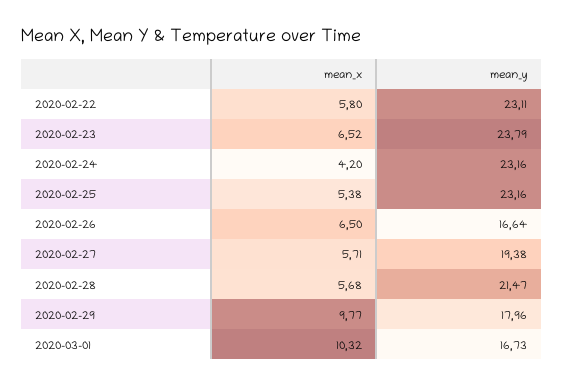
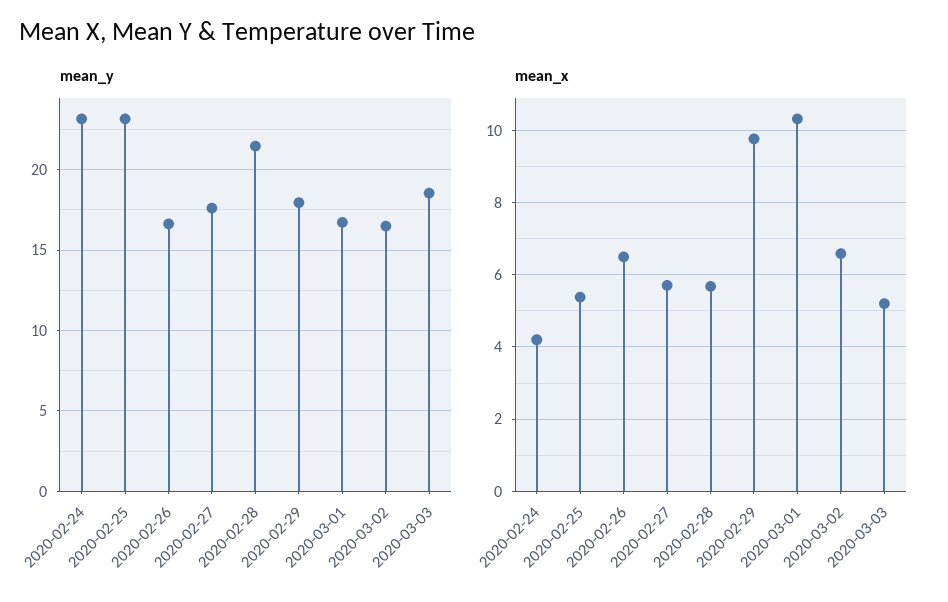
mean_x, 2020-02-22: 5.8 -> none
mean_y, 2020-02-22: 23.11 -> none
mean_x, 2020-02-23: 6.52 -> none
mean_y, 2020-02-23: 23.79 -> none
mean_y, 2020-02-27: 19.38 -> 17.5
mean_y, 2020-03-02: none -> 16.5
mean_y, 2020-03-03: none -> 18.5
mean_x, 2020-03-02: none -> 6.6
mean_x, 2020-03-03: none -> 5.2

